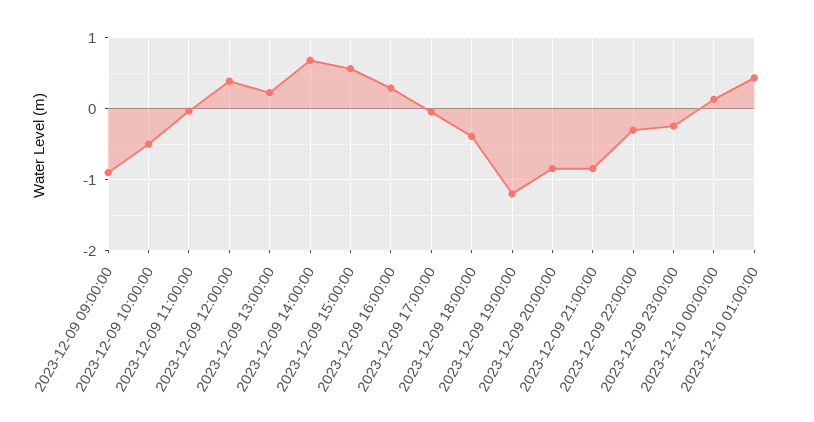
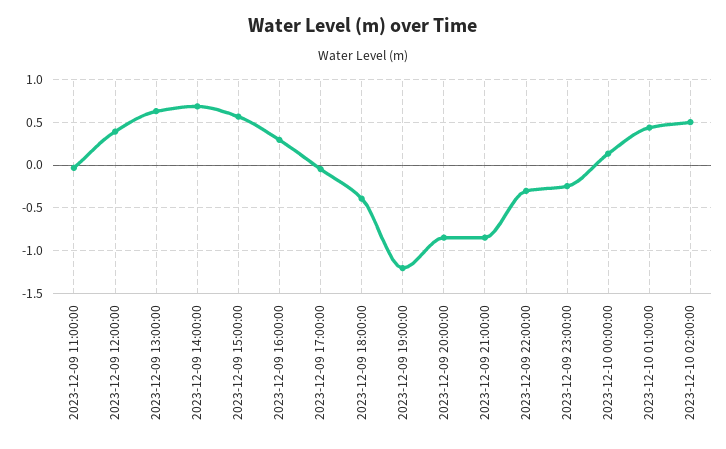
2023-12-09 09:00:00: -0.9 -> none
2023-12-09 10:00:00: -0.5 -> none
2023-12-09 13:00:00: 0.2 -> 0.6
2023-12-10 02:00:00: none -> 0.5

